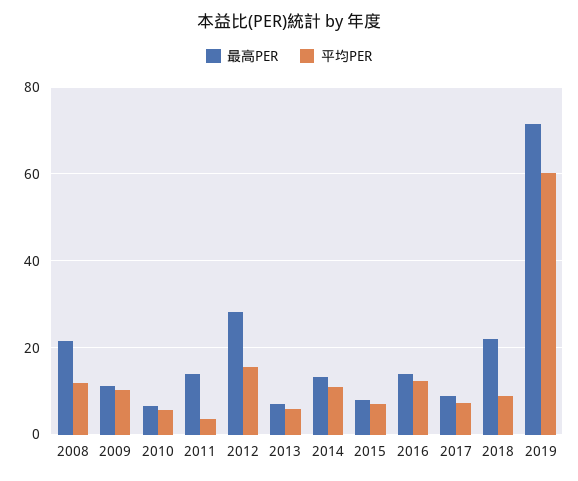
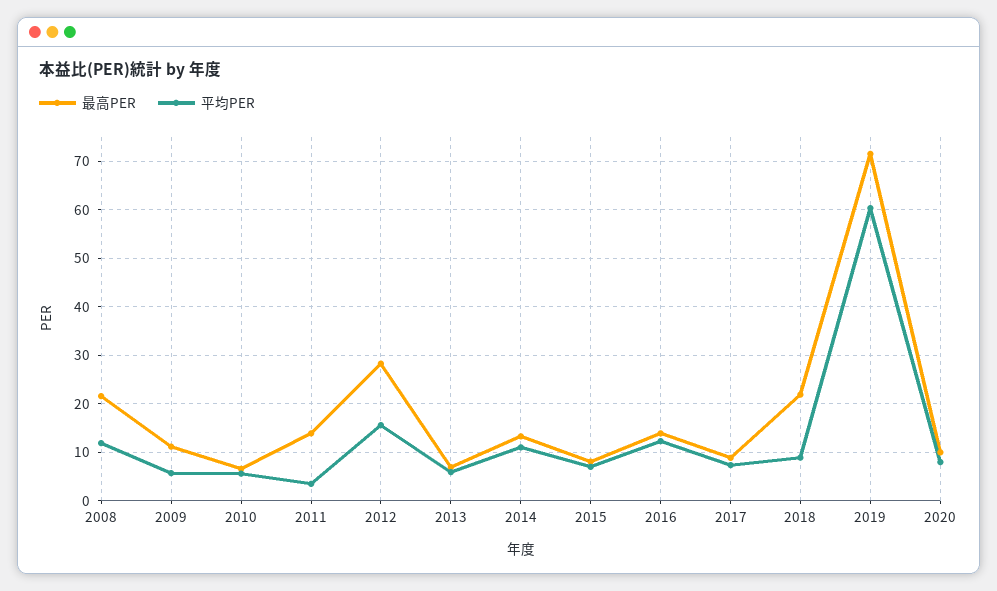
平均PER, 2009: 10 -> 6
最高PER, 2020: none -> 10
平均PER, 2020: none -> 8

